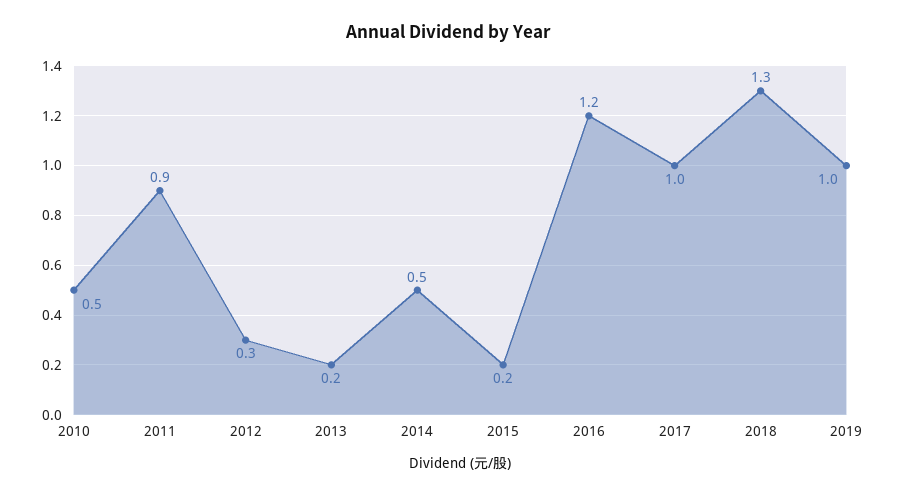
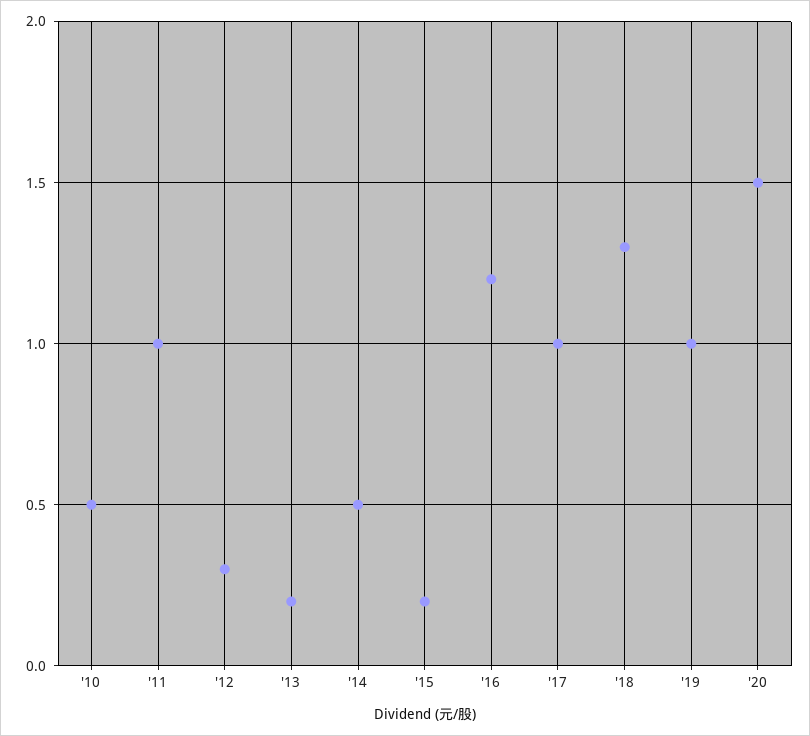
2011: 0.9 -> 1
'20: none -> 1.5

